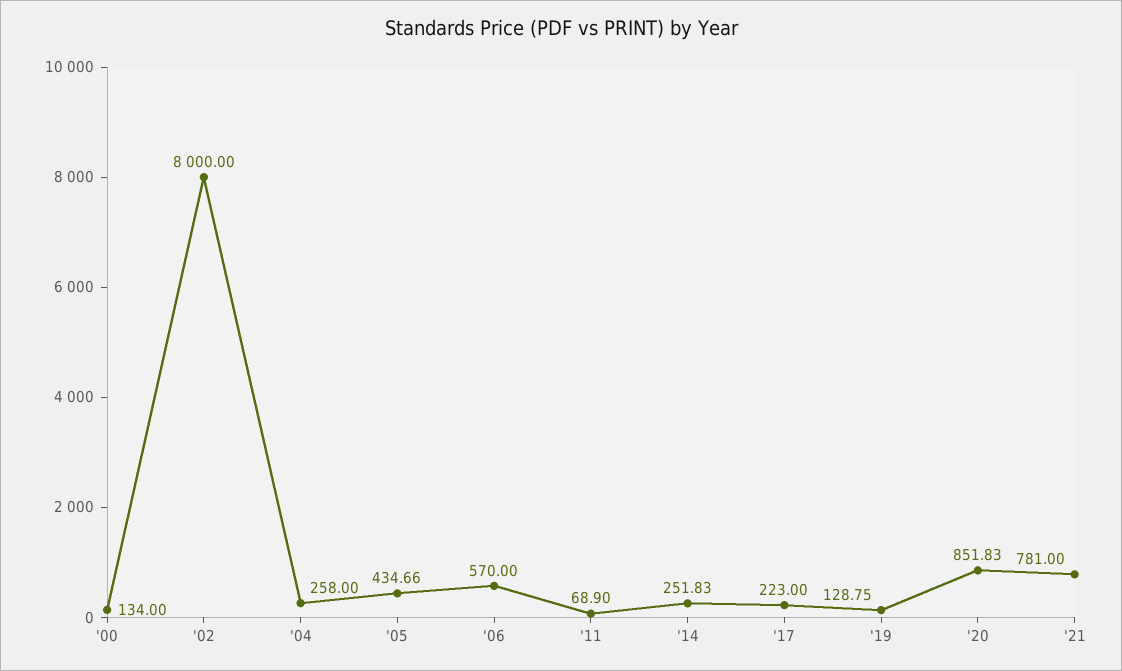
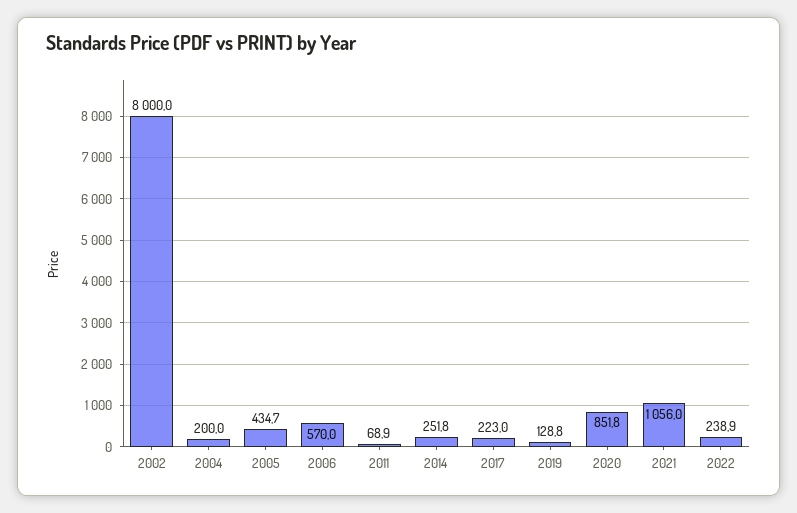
'00: 134 -> none
'04: 258 -> 200
'21: 781 -> 1056
2022: none -> 238.9

